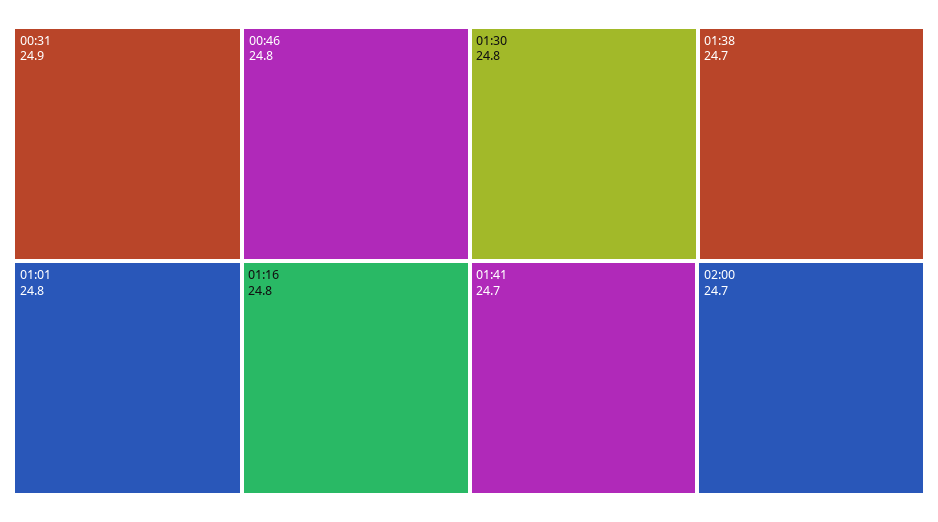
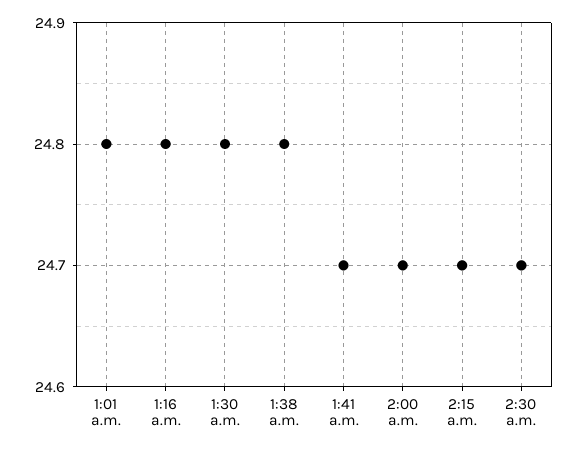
00:31: 24.9 -> none
00:46: 24.8 -> none
01:38: 24.7 -> 24.8
2:15 a.m.: none -> 24.7
2:30 a.m.: none -> 24.7

